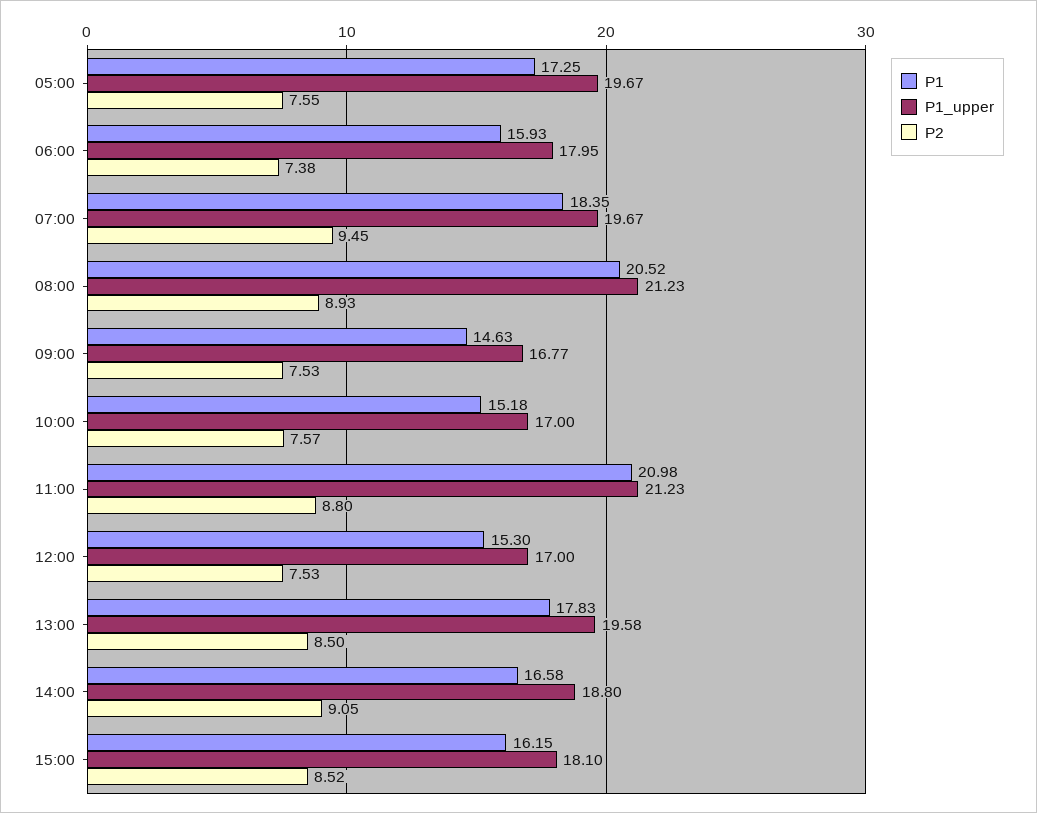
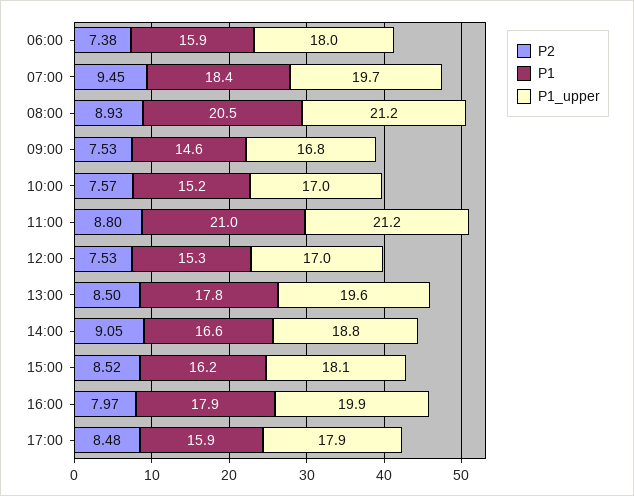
P1, 05:00: 17.25 -> none
P1_upper, 05:00: 19.67 -> none
P2, 05:00: 7.55 -> none
P2, 16:00: none -> 7.97
P1, 16:00: none -> 17.9
P1_upper, 16:00: none -> 19.9
P2, 17:00: none -> 8.48
P1, 17:00: none -> 15.9
P1_upper, 17:00: none -> 17.9

